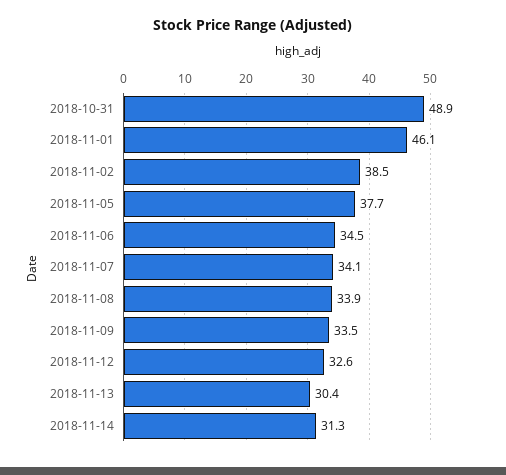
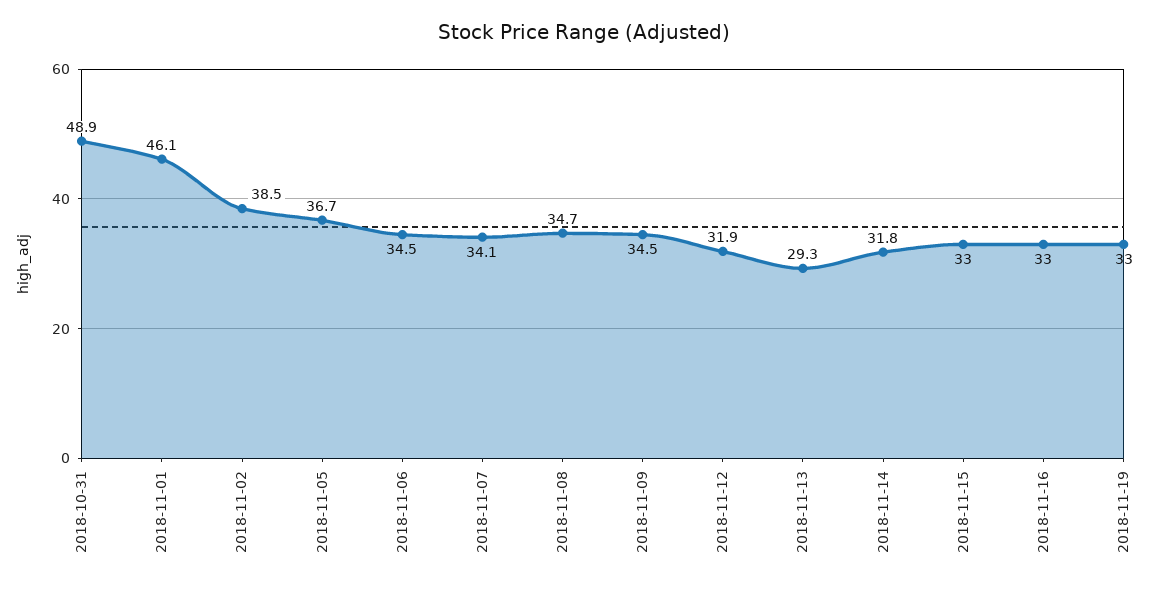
2018-11-05: 37.7 -> 36.7
2018-11-08: 33.9 -> 34.7
2018-11-09: 33.5 -> 34.5
2018-11-12: 32.6 -> 31.9
2018-11-13: 30.4 -> 29.3
2018-11-14: 31.3 -> 31.8
2018-11-15: none -> 33
2018-11-16: none -> 33
2018-11-19: none -> 33

